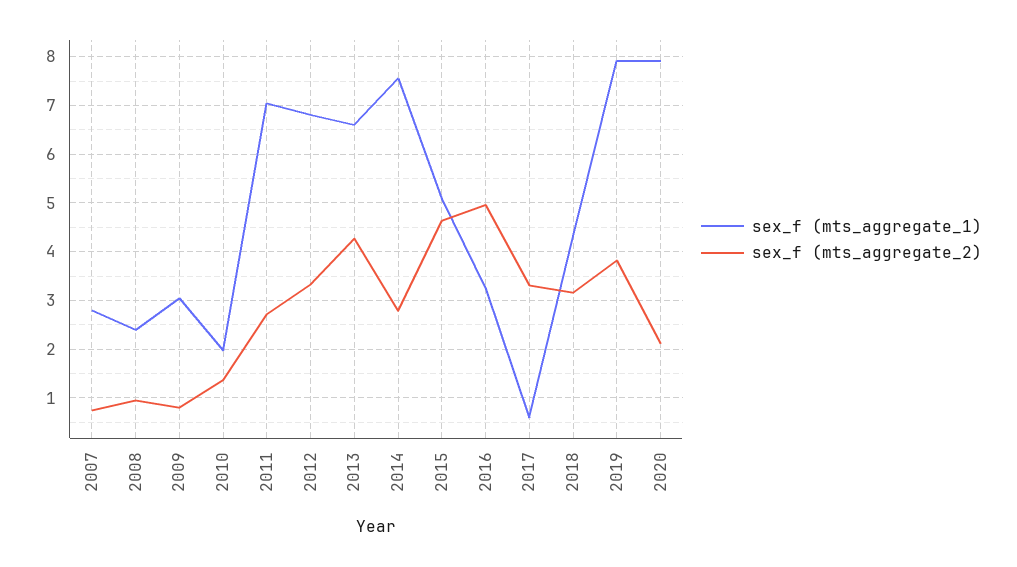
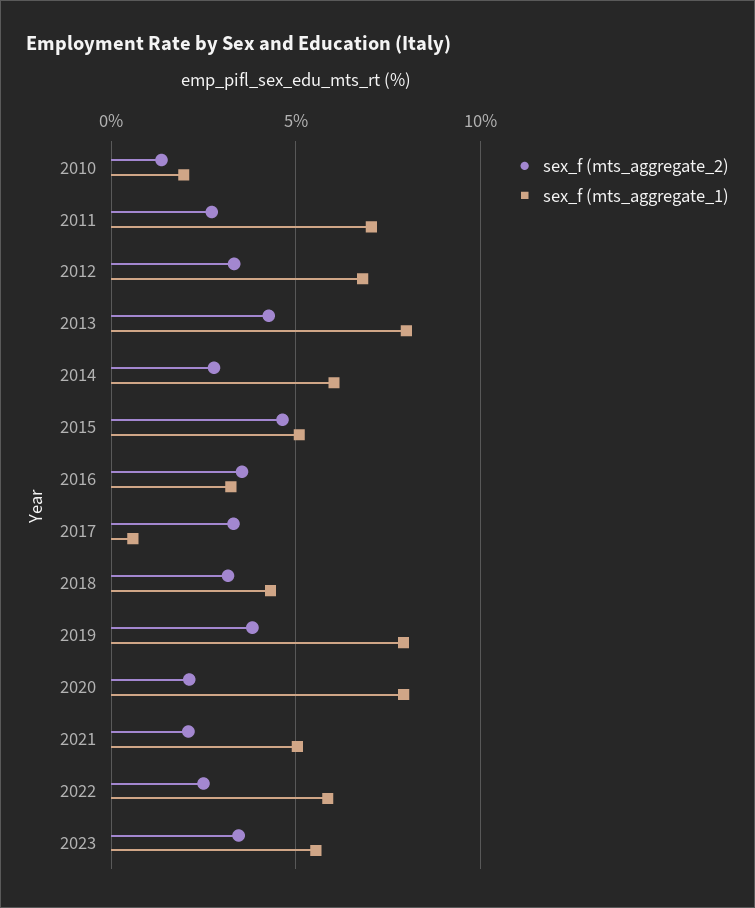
sex_f (mts_aggregate_1), 2007: 2.8 -> none
sex_f (mts_aggregate_2), 2007: 0.8 -> none
sex_f (mts_aggregate_1), 2008: 2.4 -> none
sex_f (mts_aggregate_2), 2008: 1 -> none
sex_f (mts_aggregate_1), 2009: 3 -> none
sex_f (mts_aggregate_2), 2009: 0.8 -> none
sex_f (mts_aggregate_1), 2013: 6.6 -> 8
sex_f (mts_aggregate_1), 2014: 7.6 -> 6
sex_f (mts_aggregate_2), 2016: 5 -> 3.5
sex_f (mts_aggregate_2), 2021: none -> 2
sex_f (mts_aggregate_1), 2021: none -> 5
sex_f (mts_aggregate_2), 2022: none -> 2.5
sex_f (mts_aggregate_1), 2022: none -> 6
sex_f (mts_aggregate_2), 2023: none -> 3.5
sex_f (mts_aggregate_1), 2023: none -> 5.5

